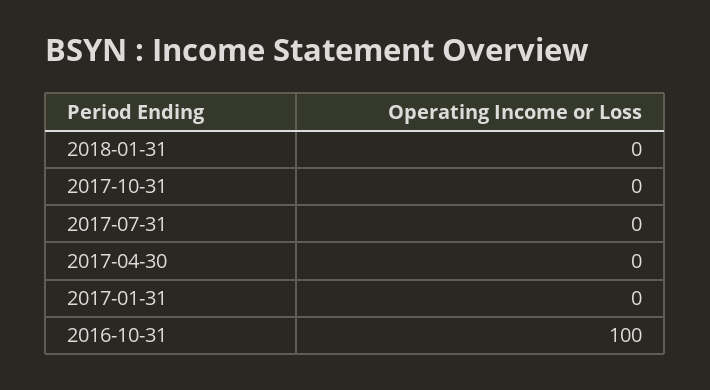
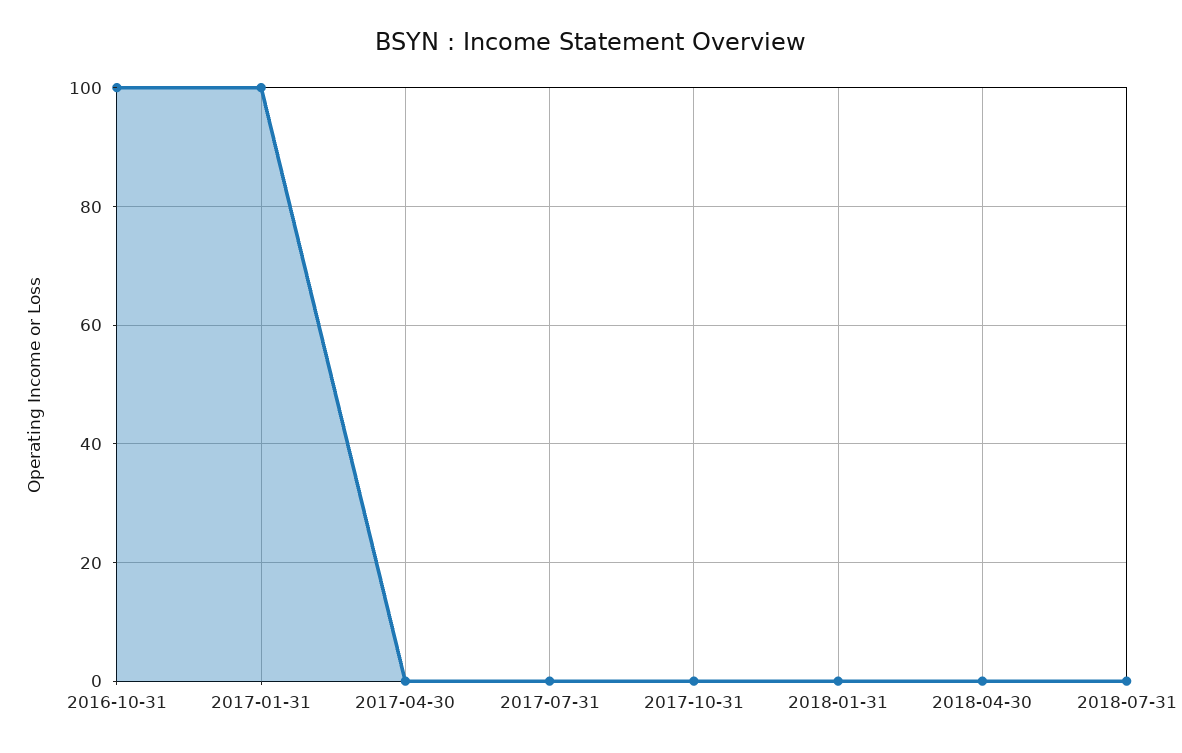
2017-01-31: 0 -> 100
2018-04-30: none -> 0
2018-07-31: none -> 0

